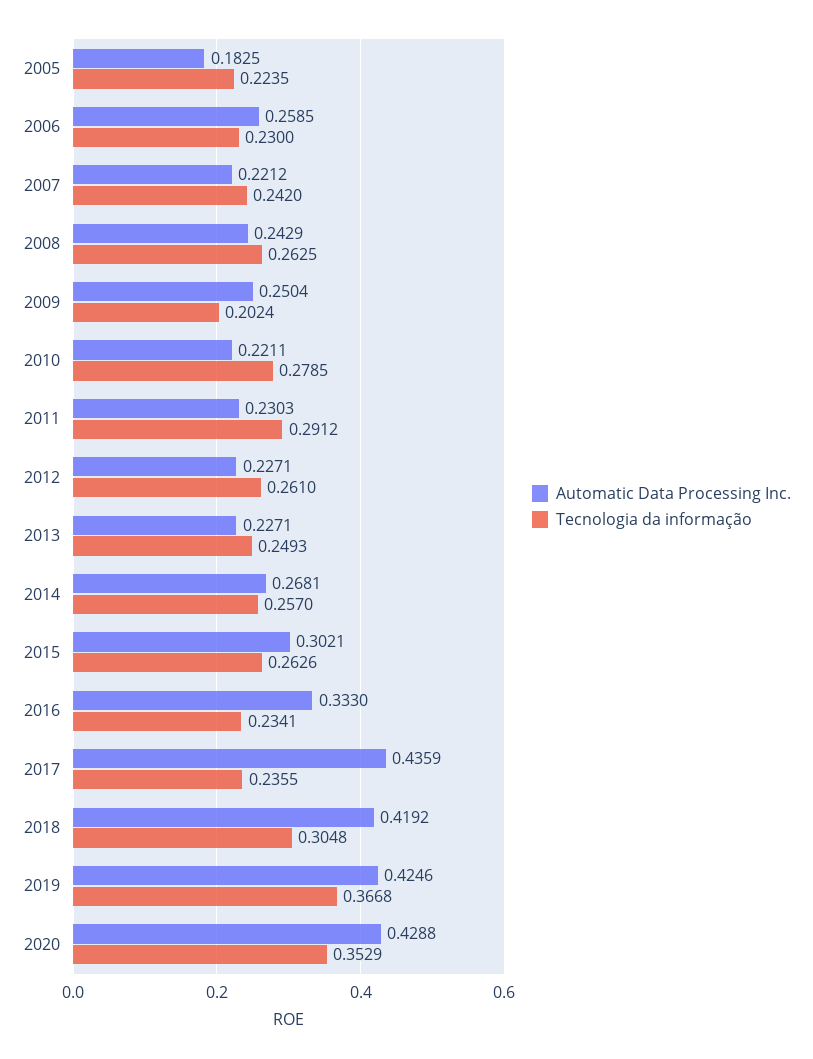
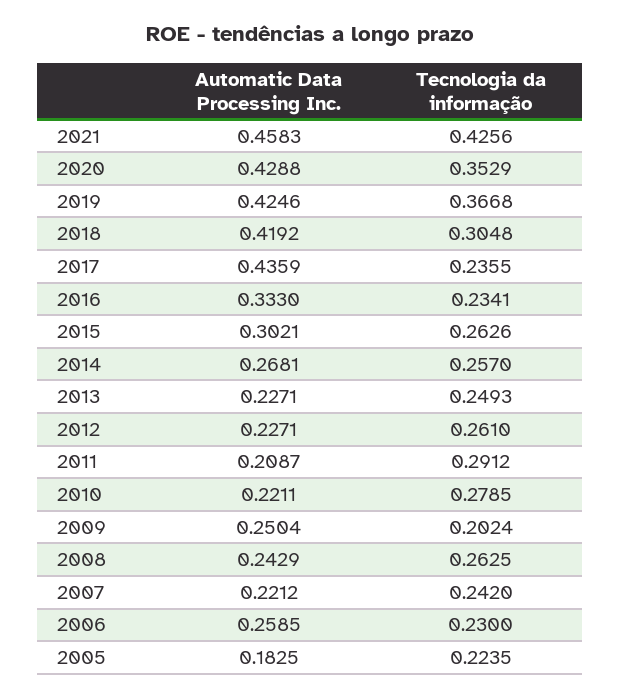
Automatic Data Processing Inc., 2011: 0.2303 -> 0.2087
Automatic Data Processing Inc., 2021: none -> 0.4583
Tecnologia da informação, 2021: none -> 0.4256

